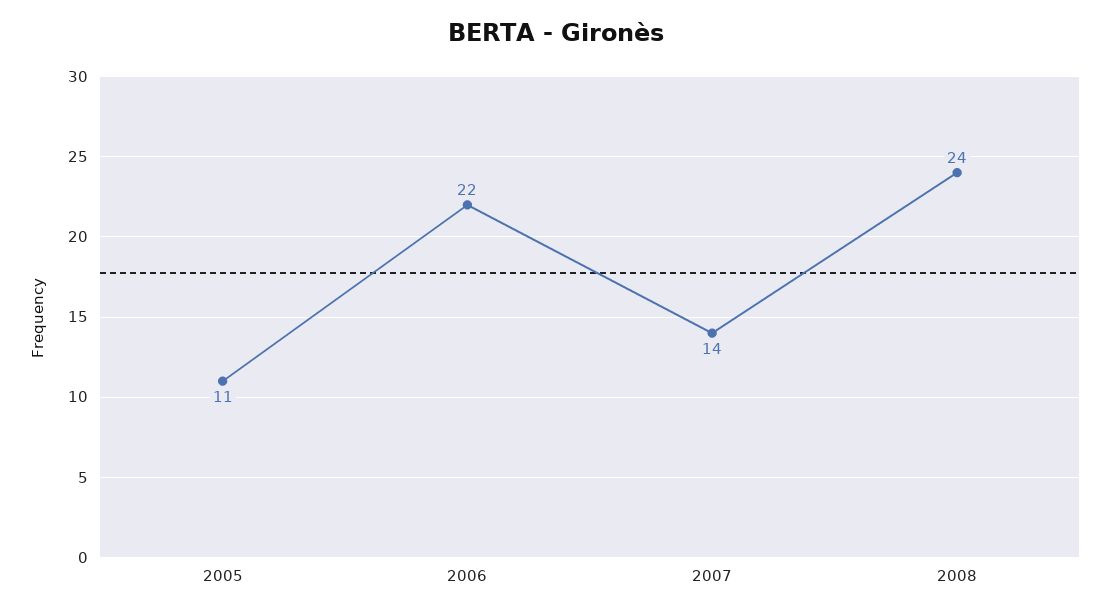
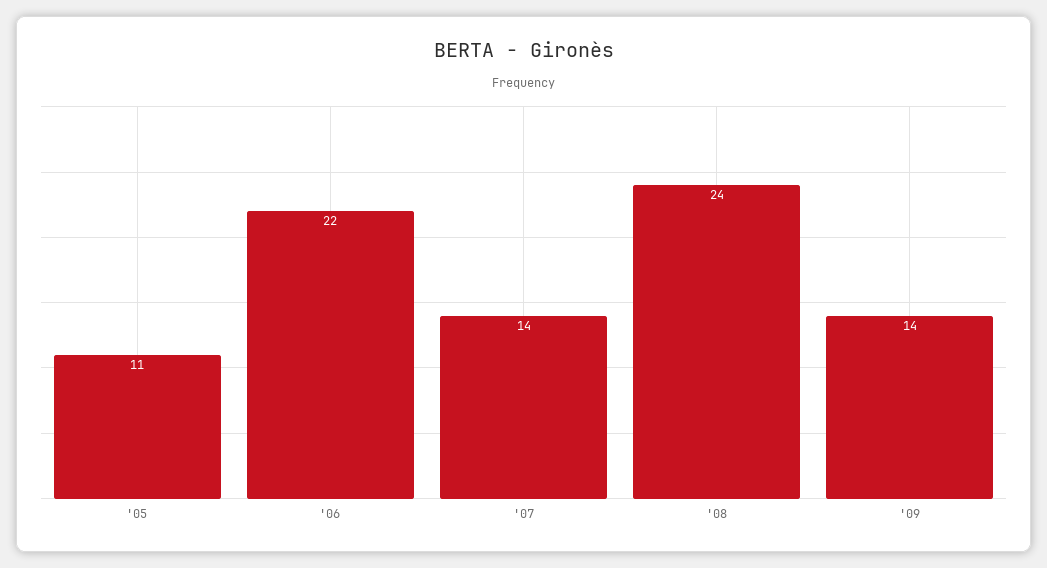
'09: none -> 14

